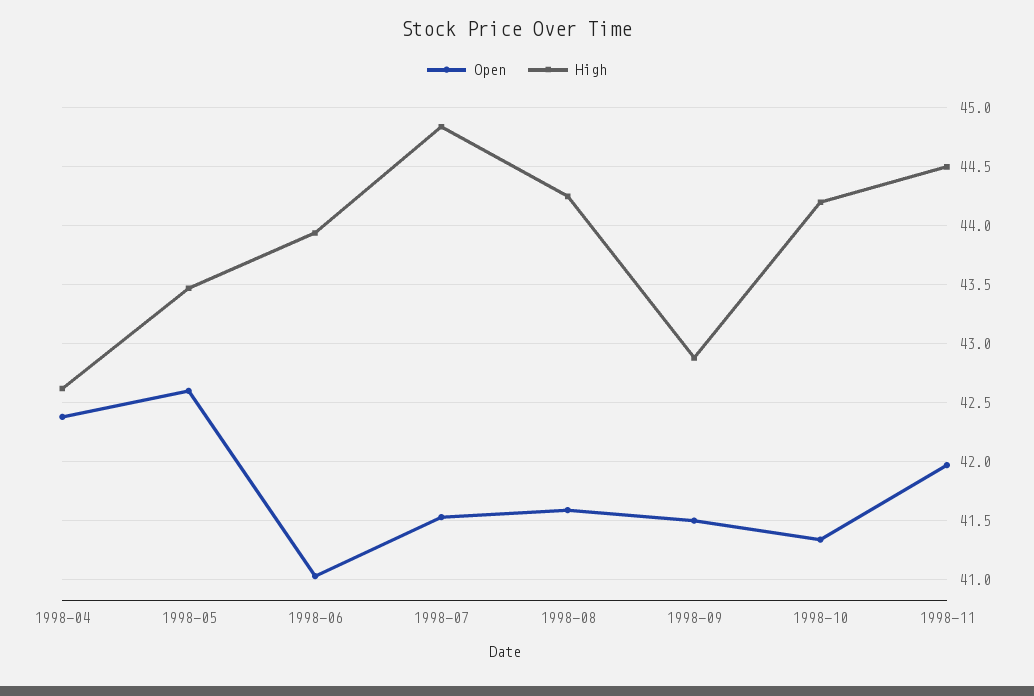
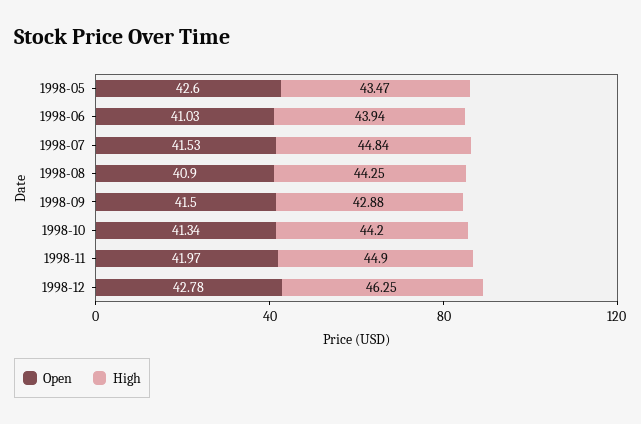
Open, 1998-04: 42.4 -> none
High, 1998-04: 42.6 -> none
Open, 1998-08: 41.6 -> 40.9
High, 1998-11: 44.5 -> 44.9
Open, 1998-12: none -> 42.78
High, 1998-12: none -> 46.25

